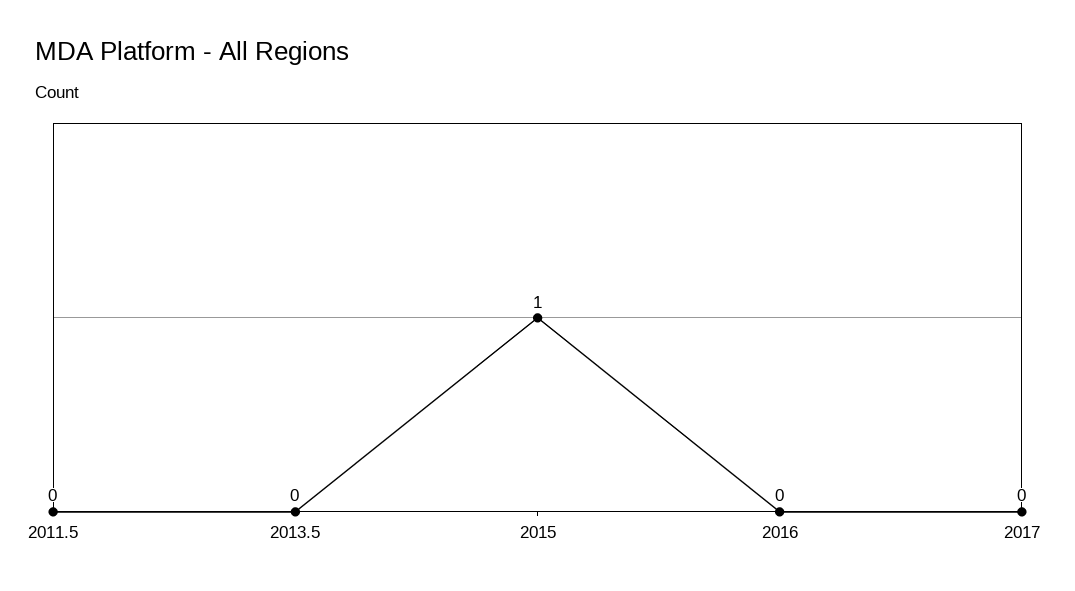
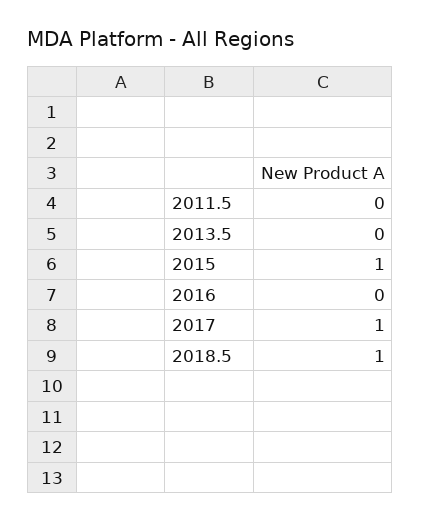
2017: 0 -> 1
2018.5: none -> 1

